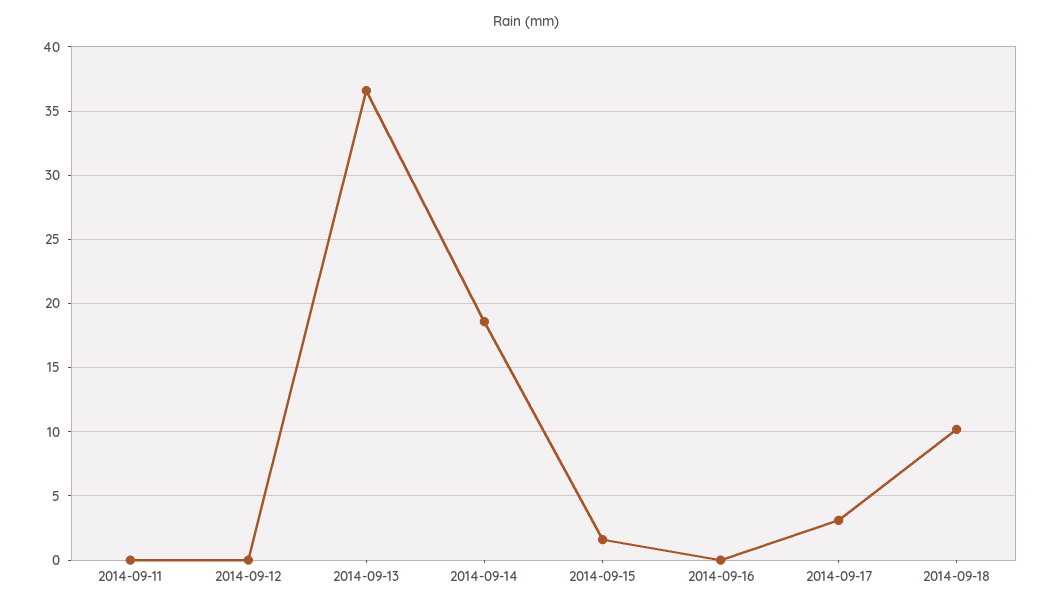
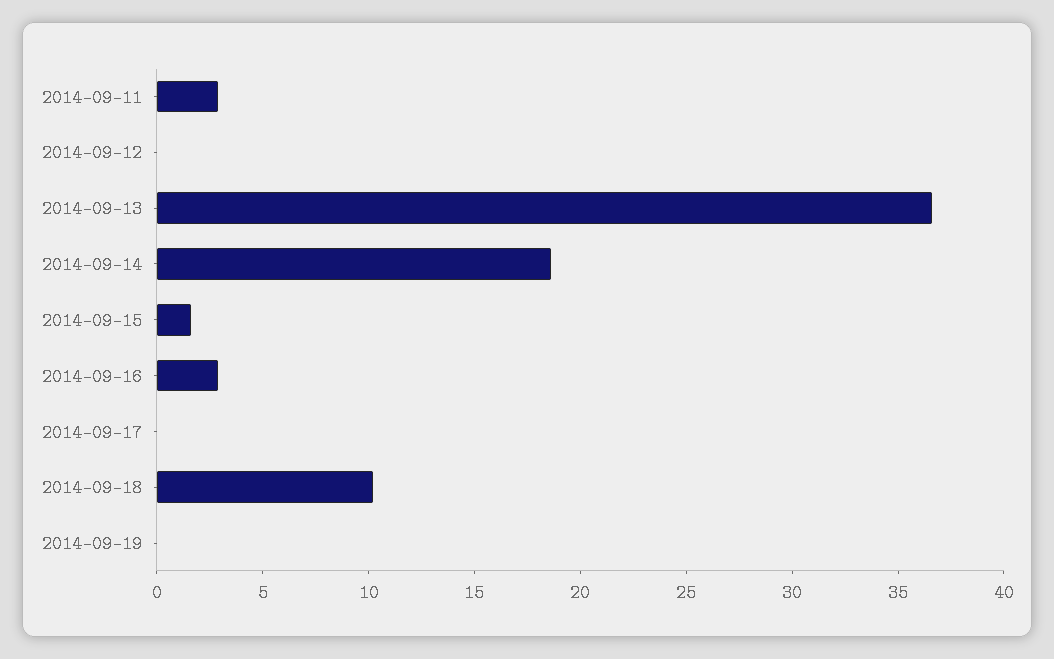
2014-09-11: 0 -> 3
2014-09-16: 0 -> 3
2014-09-17: 3 -> 0
2014-09-19: none -> 0

